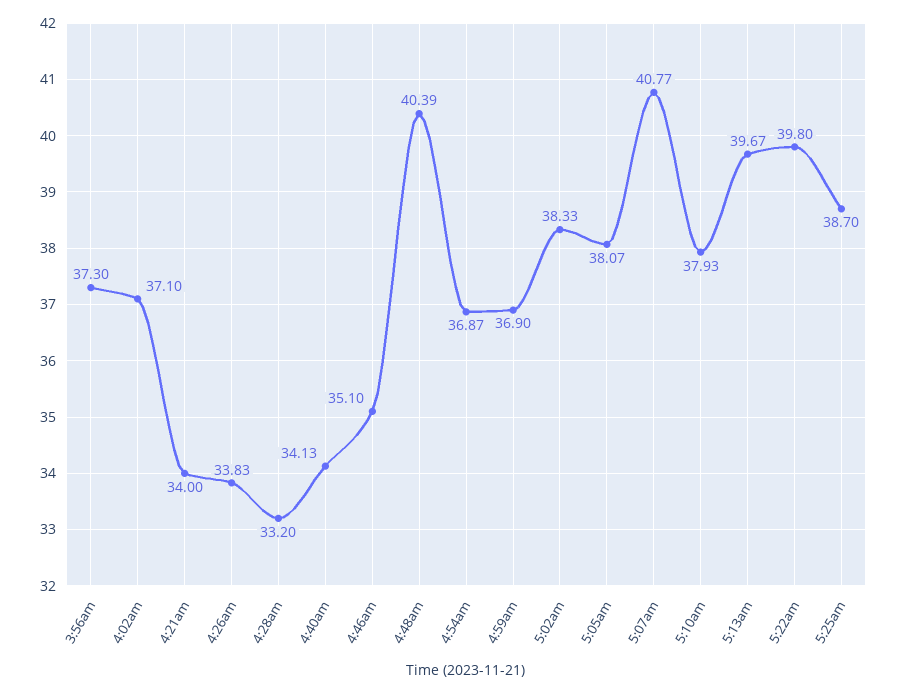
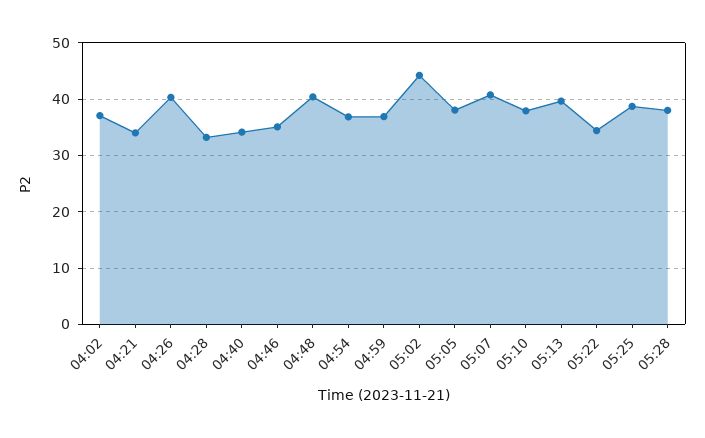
3:56am: 37.3 -> none
4:26am: 33.83 -> 40
5:02am: 38.33 -> 44
5:22am: 39.8 -> 34
05:28: none -> 38

